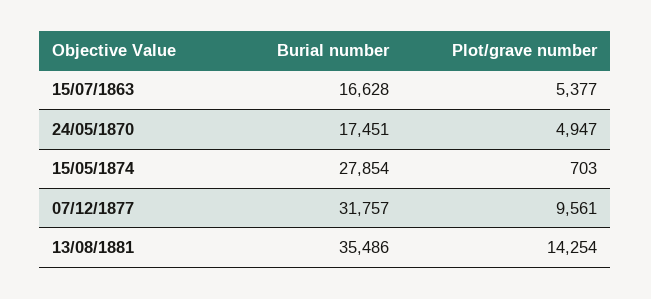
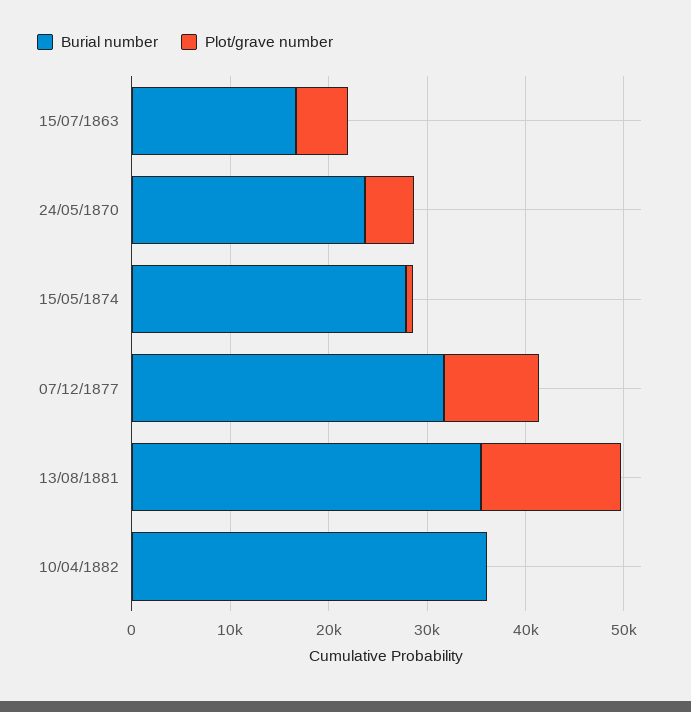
Burial number, 24/05/1870: 17451 -> 24000
Burial number, 10/04/1882: none -> 36000
Plot/grave number, 10/04/1882: none -> 0

